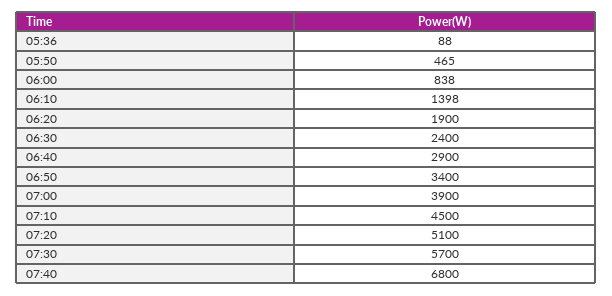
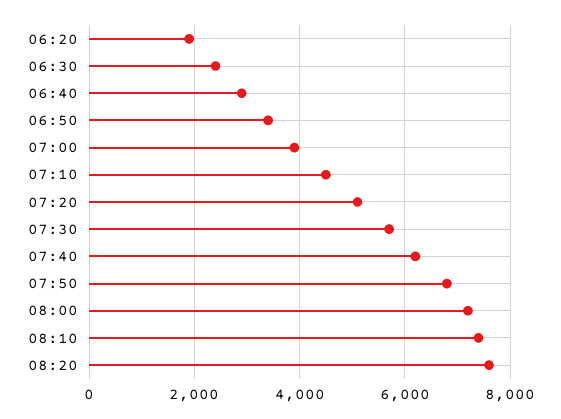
05:36: 88 -> none
05:50: 465 -> none
06:00: 838 -> none
06:10: 1398 -> none
07:40: 6800 -> 6200
07:50: none -> 6800
08:00: none -> 7200
08:10: none -> 7400
08:20: none -> 7600

